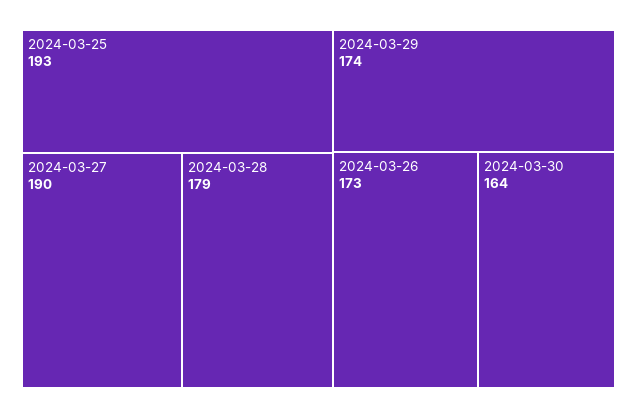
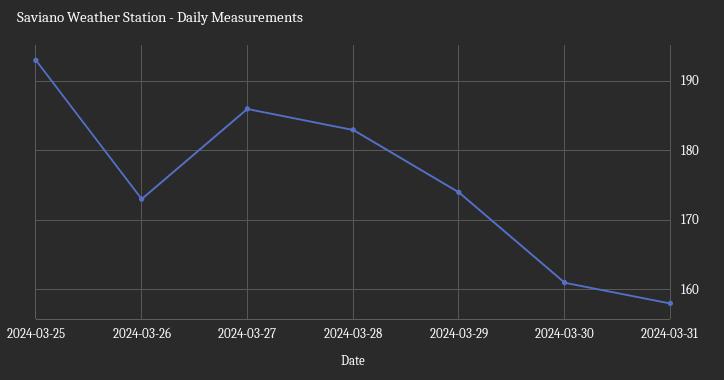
2024-03-27: 190 -> 186
2024-03-28: 179 -> 183
2024-03-30: 164 -> 161
2024-03-31: none -> 158

